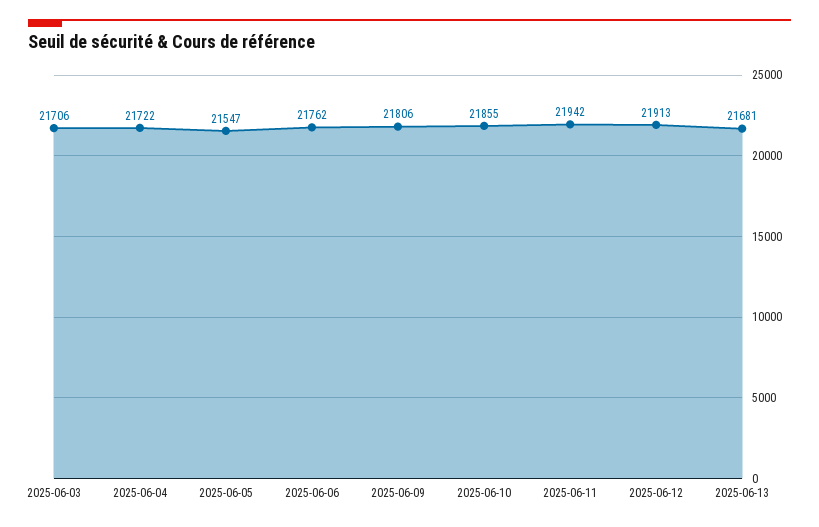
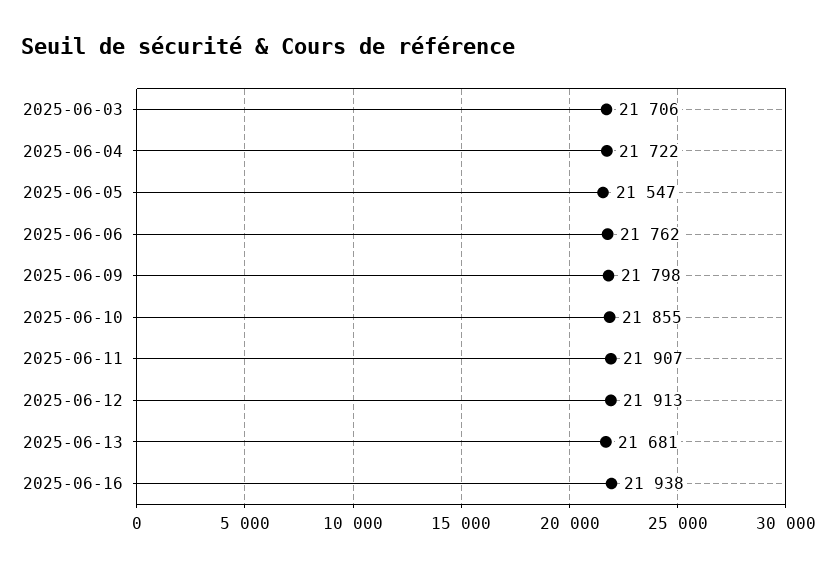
2025-06-09: 21806 -> 21798
2025-06-11: 21942 -> 21907
2025-06-16: none -> 21938

